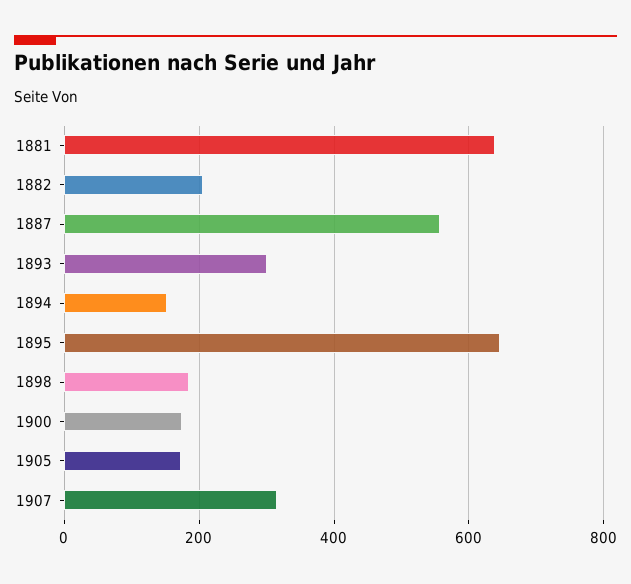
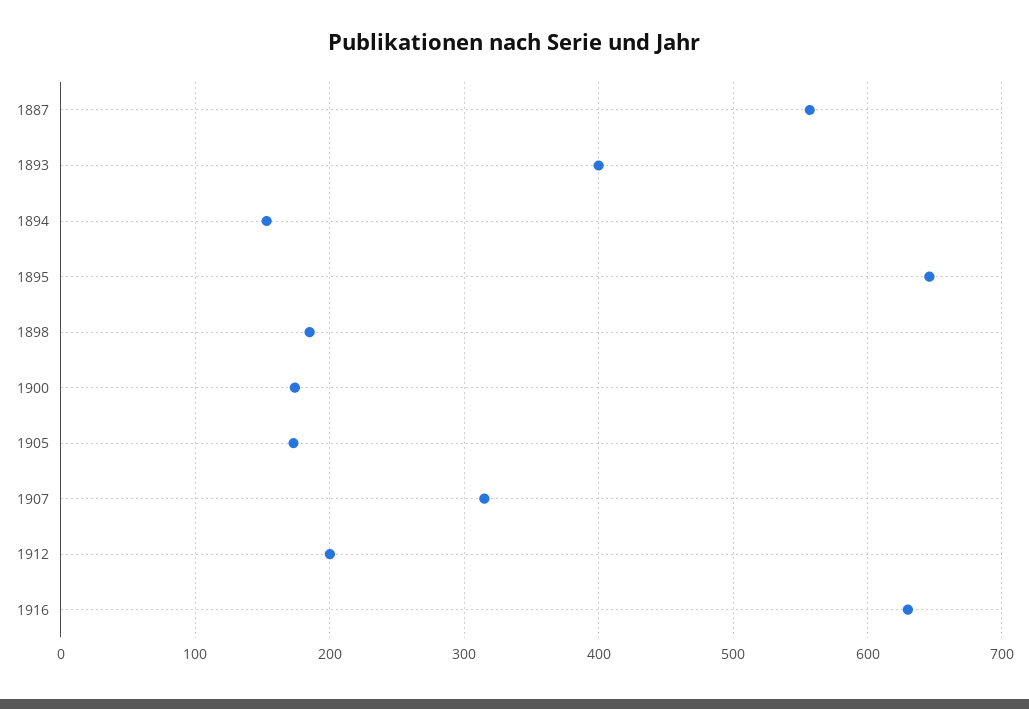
1881: 640 -> none
1882: 200 -> none
1893: 300 -> 400
1912: none -> 200
1916: none -> 630

